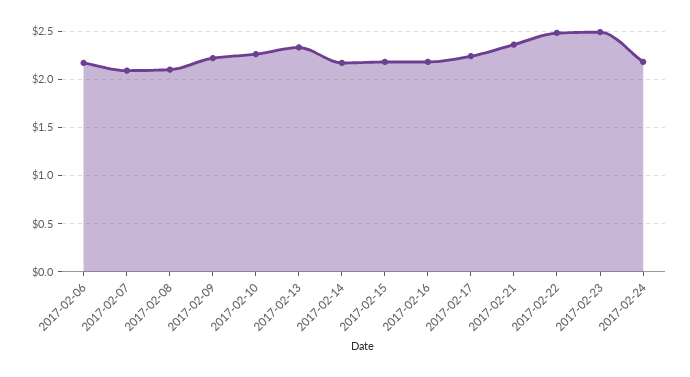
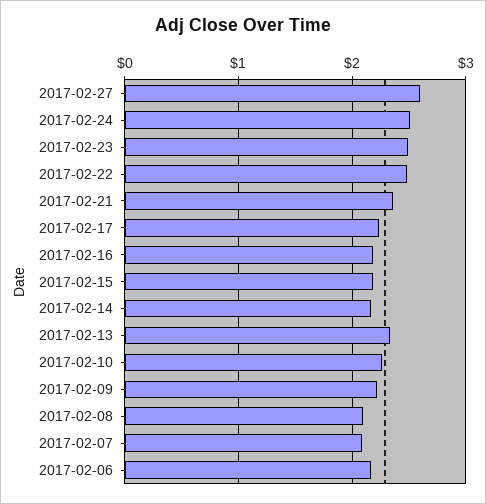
2017-02-24: 2.2 -> 2.5
2017-02-27: none -> 2.6

